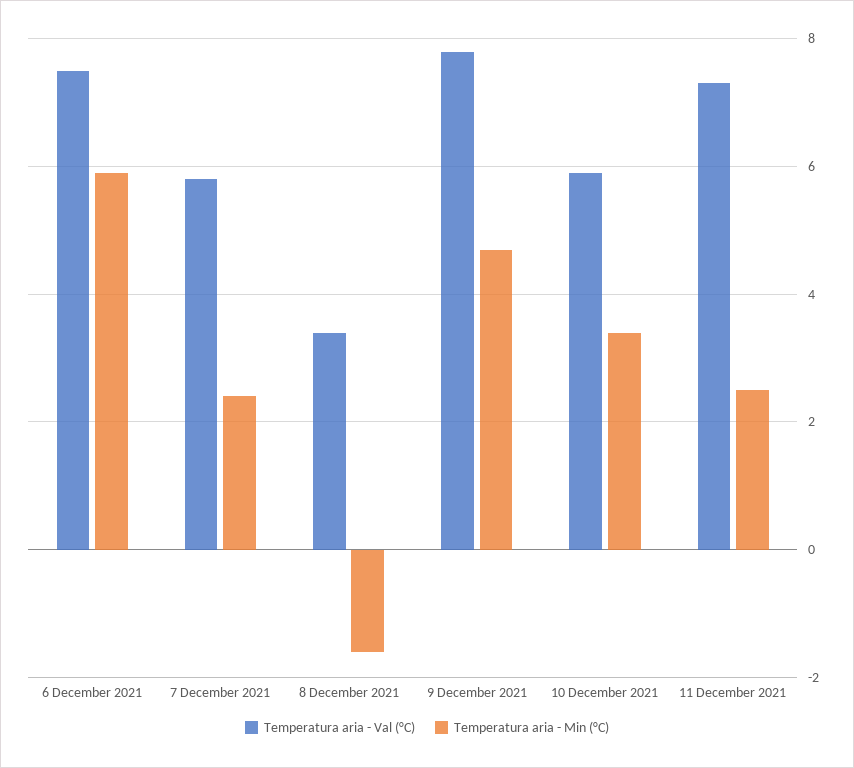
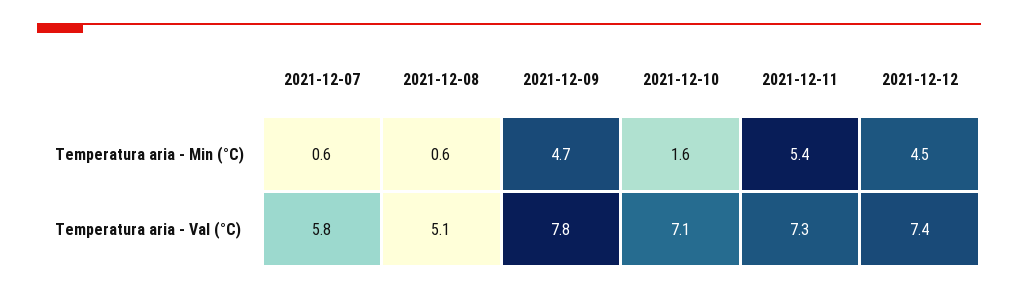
Temperatura aria - Val (°C), 6 December 2021: 7.5 -> none
Temperatura aria - Min (°C), 6 December 2021: 6 -> none
Temperatura aria - Min (°C), 7 December 2021: 2.5 -> 0.6
Temperatura aria - Val (°C), 8 December 2021: 3.5 -> 5.1
Temperatura aria - Min (°C), 8 December 2021: -1.5 -> 0.6
Temperatura aria - Val (°C), 10 December 2021: 6 -> 7.1
Temperatura aria - Min (°C), 10 December 2021: 3.5 -> 1.6
Temperatura aria - Min (°C), 11 December 2021: 2.5 -> 5.4
Temperatura aria - Min (°C), 2021-12-12: none -> 4.5
Temperatura aria - Val (°C), 2021-12-12: none -> 7.4

